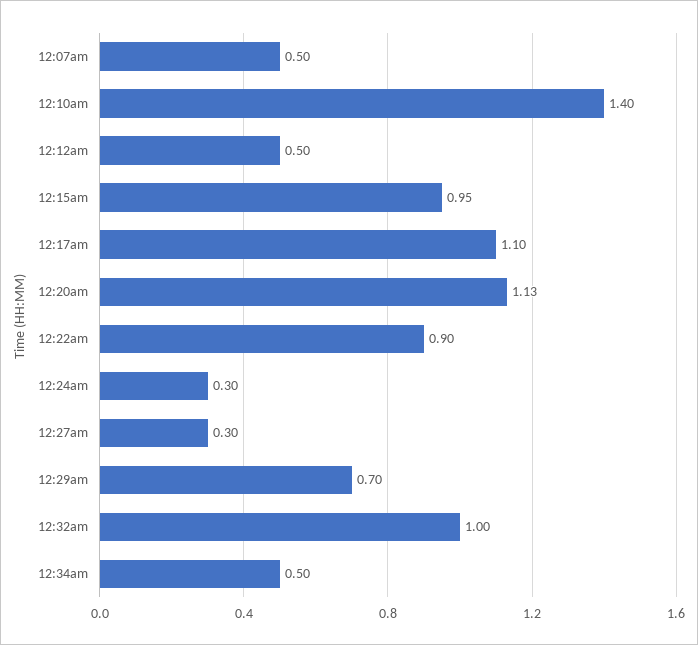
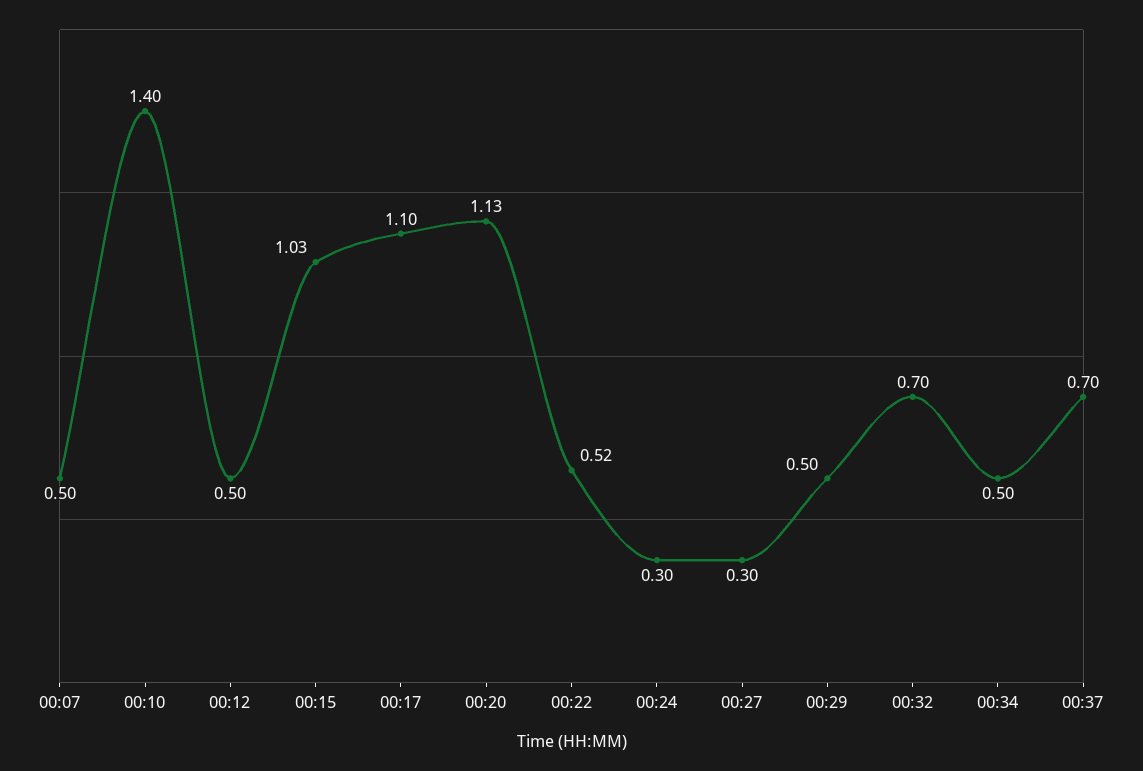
12:15am: 0.95 -> 1.03
12:22am: 0.9 -> 0.52
12:29am: 0.7 -> 0.5
12:32am: 1 -> 0.7
00:37: none -> 0.7

